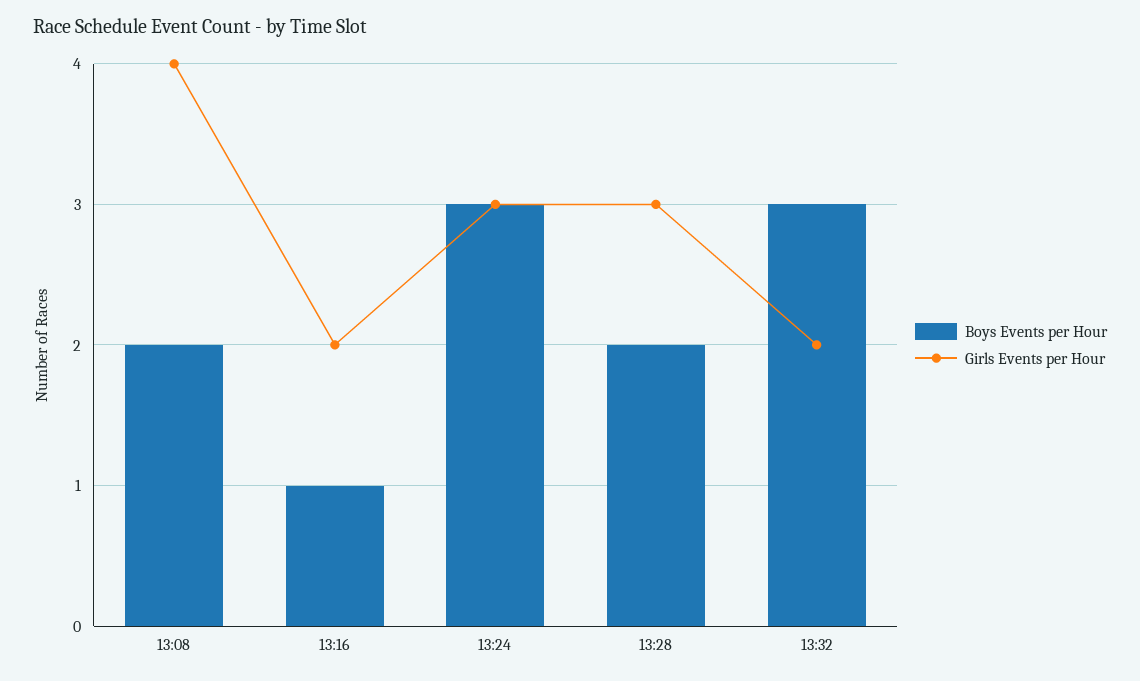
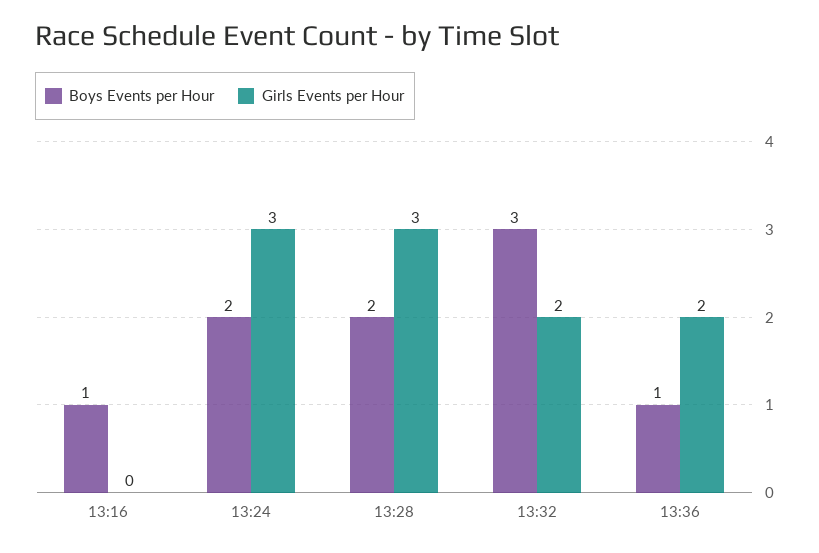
Boys Events per Hour, 13:08: 2 -> none
Girls Events per Hour, 13:08: 4 -> none
Girls Events per Hour, 13:16: 2 -> 0
Boys Events per Hour, 13:24: 3 -> 2
Boys Events per Hour, 13:36: none -> 1
Girls Events per Hour, 13:36: none -> 2

